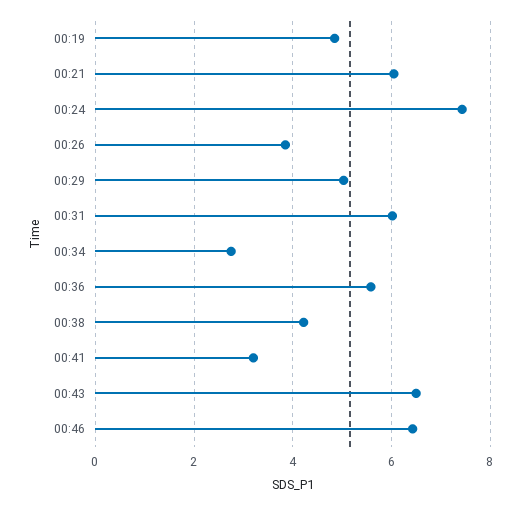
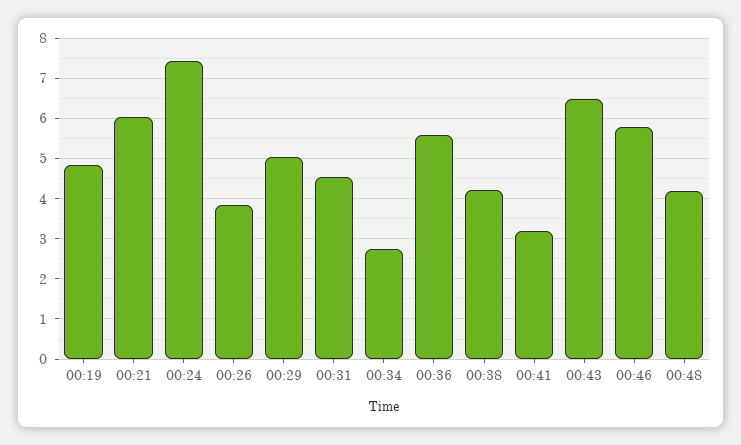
00:31: 6 -> 4.6
00:46: 6.4 -> 5.8
00:48: none -> 4.2

